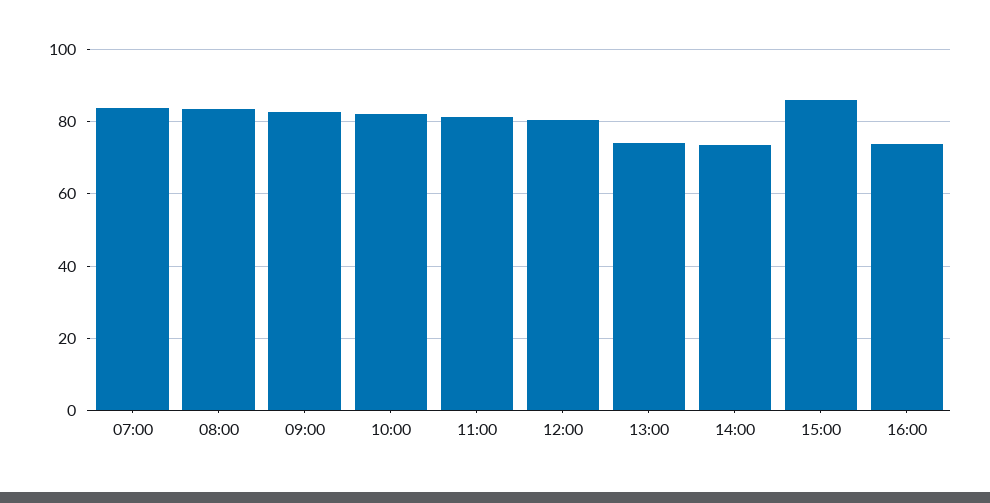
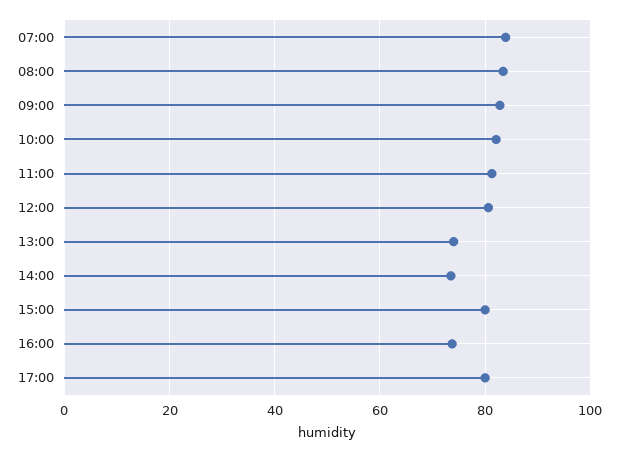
15:00: 86 -> 80
17:00: none -> 80

